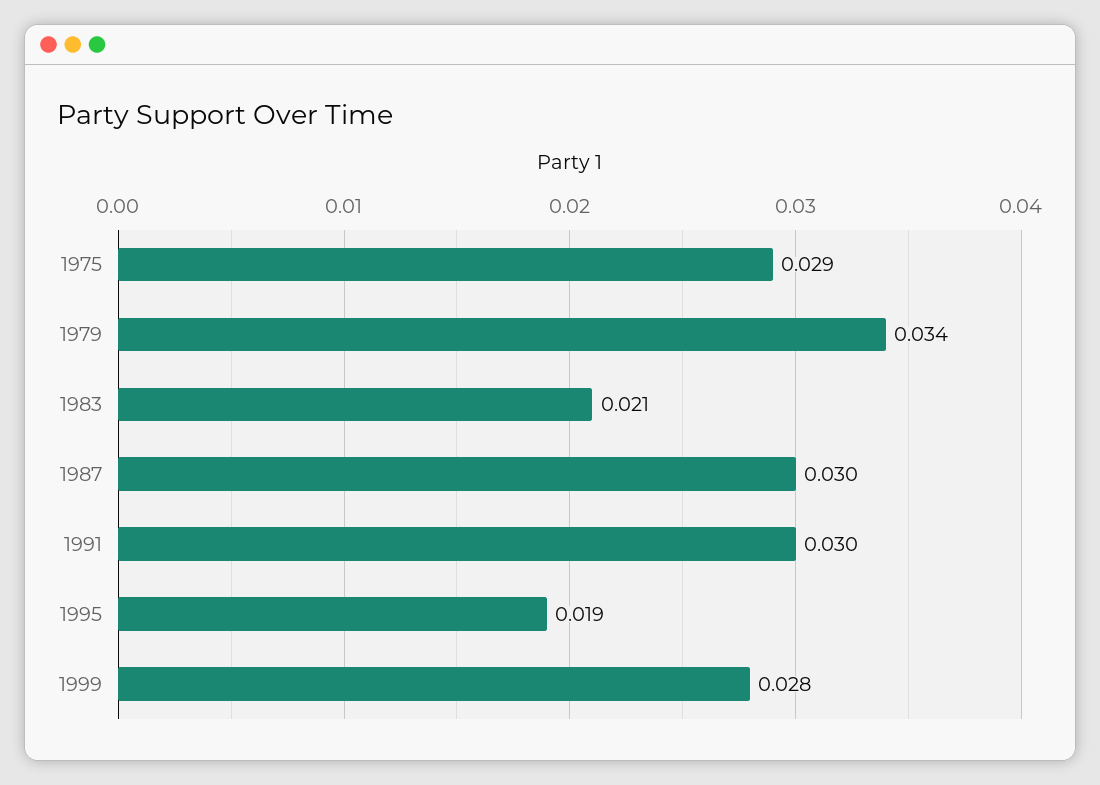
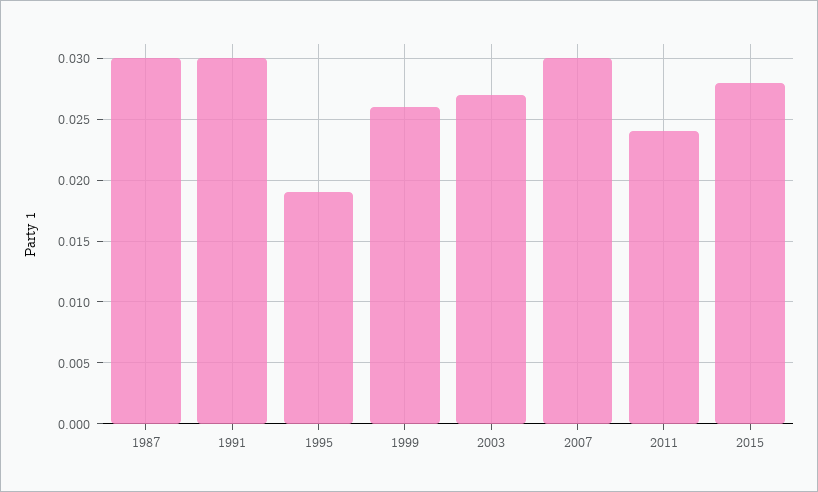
1975: 0.029 -> none
1979: 0.034 -> none
1983: 0.021 -> none
1999: 0.028 -> 0.026
2003: none -> 0.027
2007: none -> 0.03
2011: none -> 0.024
2015: none -> 0.028

